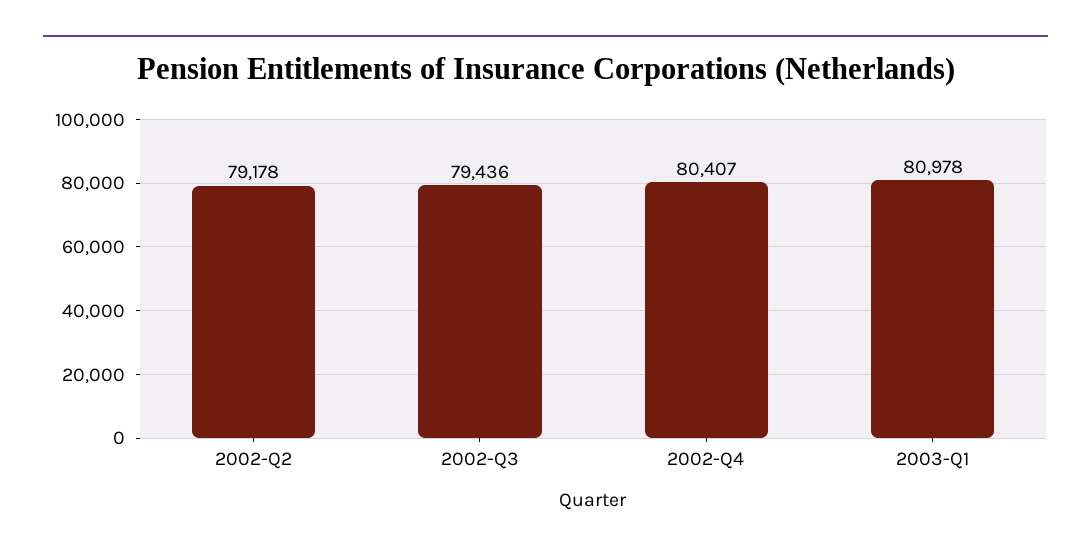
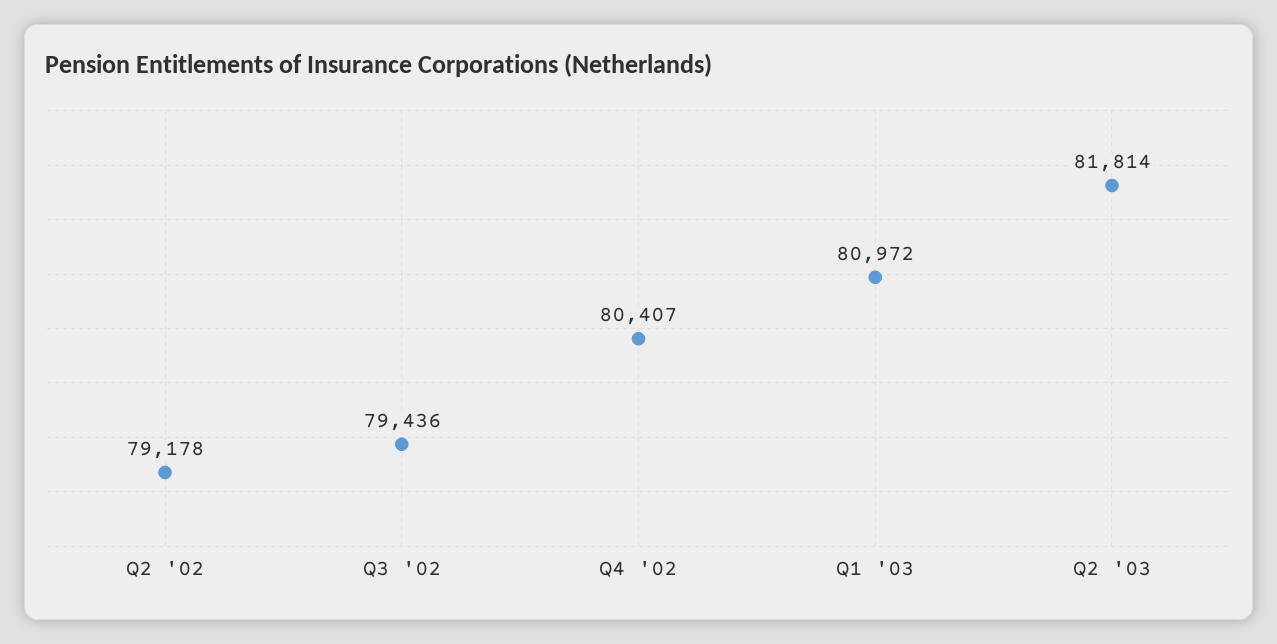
2003-Q1: 80978 -> 80972
Q2 '03: none -> 81814

